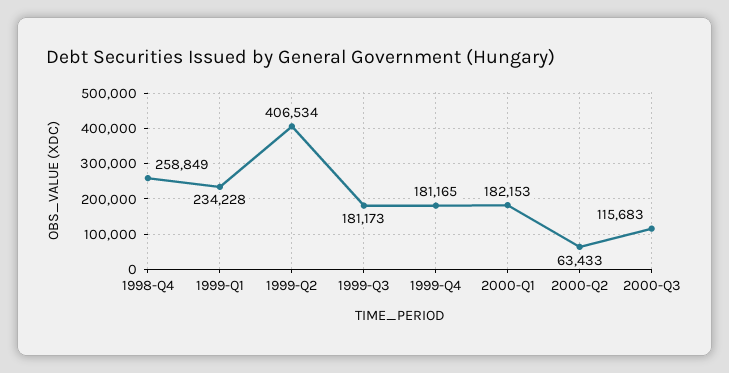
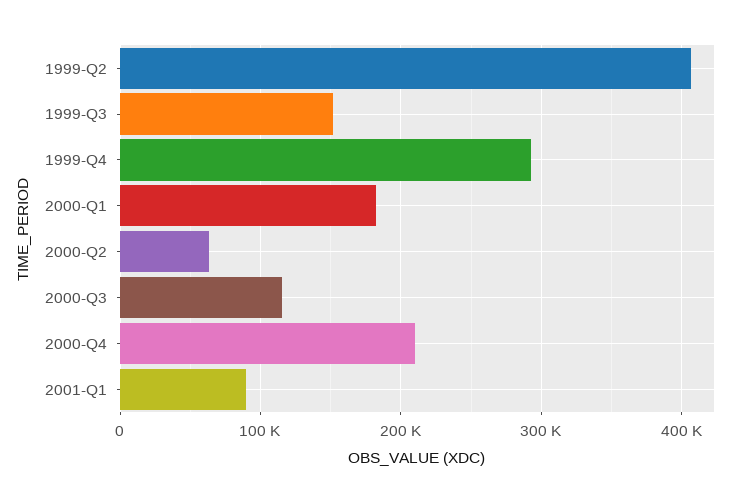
1998-Q4: 258849 -> none
1999-Q1: 234228 -> none
1999-Q3: 181173 -> 150000
1999-Q4: 181165 -> 290000
2000-Q4: none -> 210000
2001-Q1: none -> 90000

